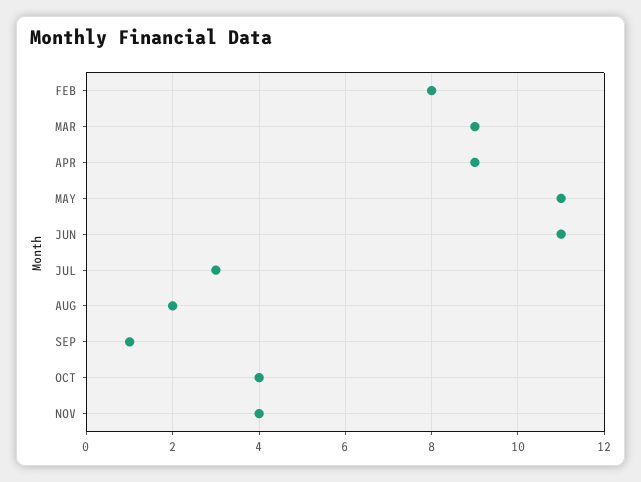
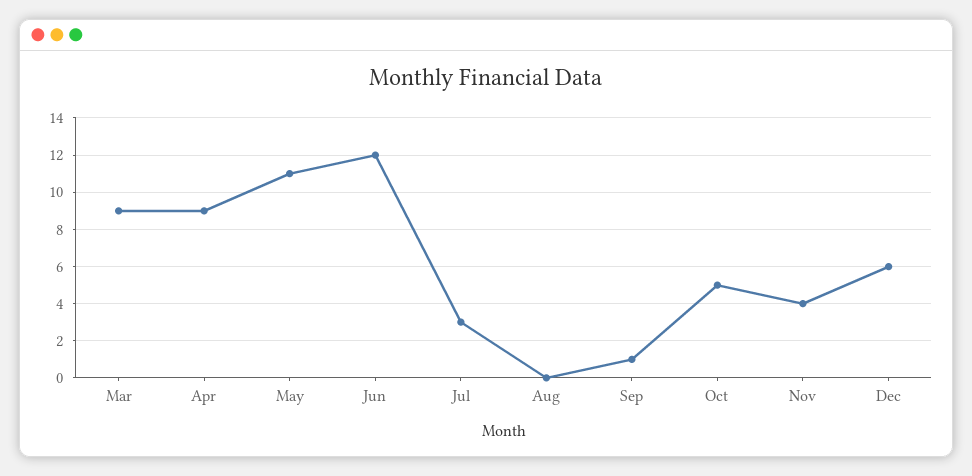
FEB: 8 -> none
JUN: 11 -> 12
AUG: 2 -> 0
OCT: 4 -> 5
Dec: none -> 6

